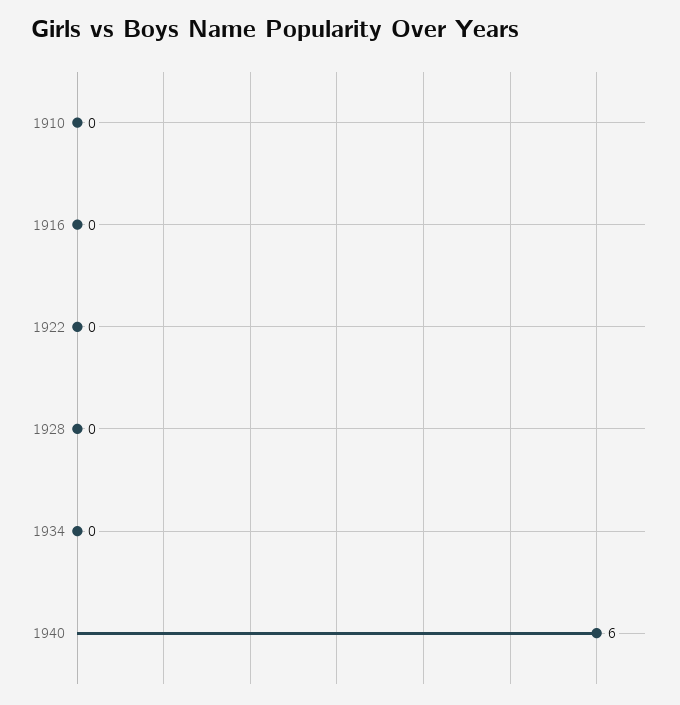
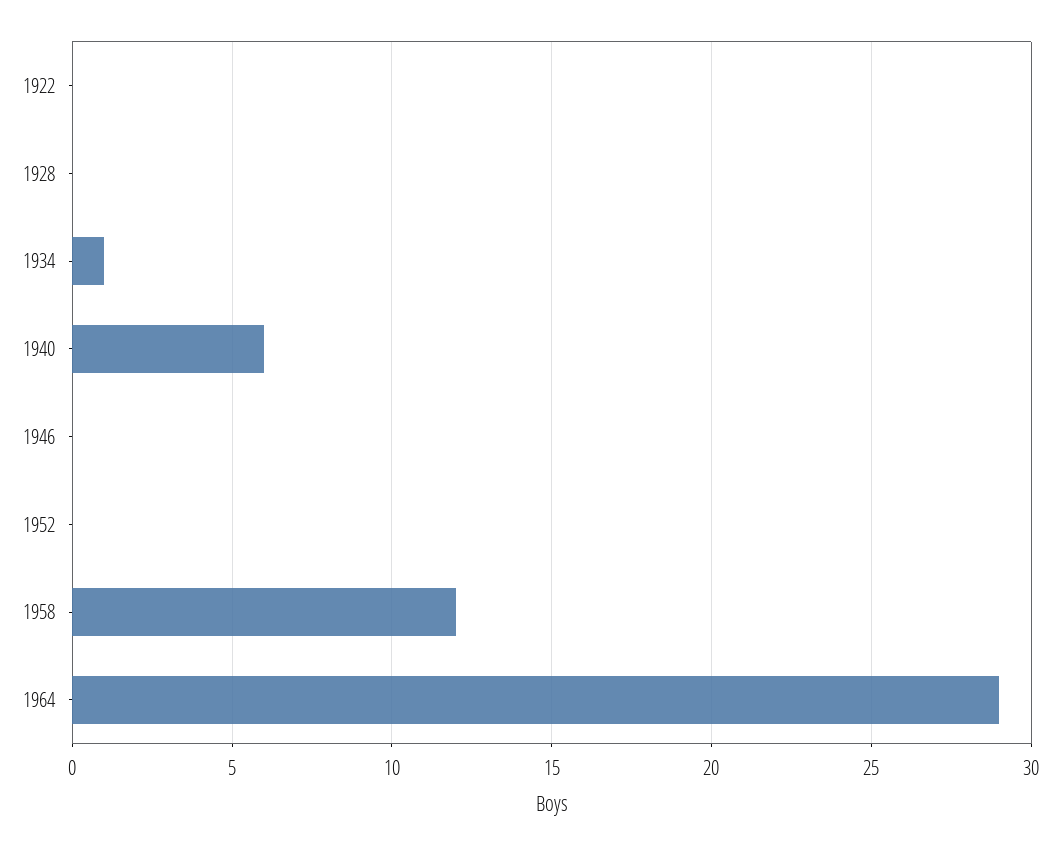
1910: 0 -> none
1916: 0 -> none
1934: 0 -> 1
1946: none -> 0
1952: none -> 0
1958: none -> 12
1964: none -> 29

